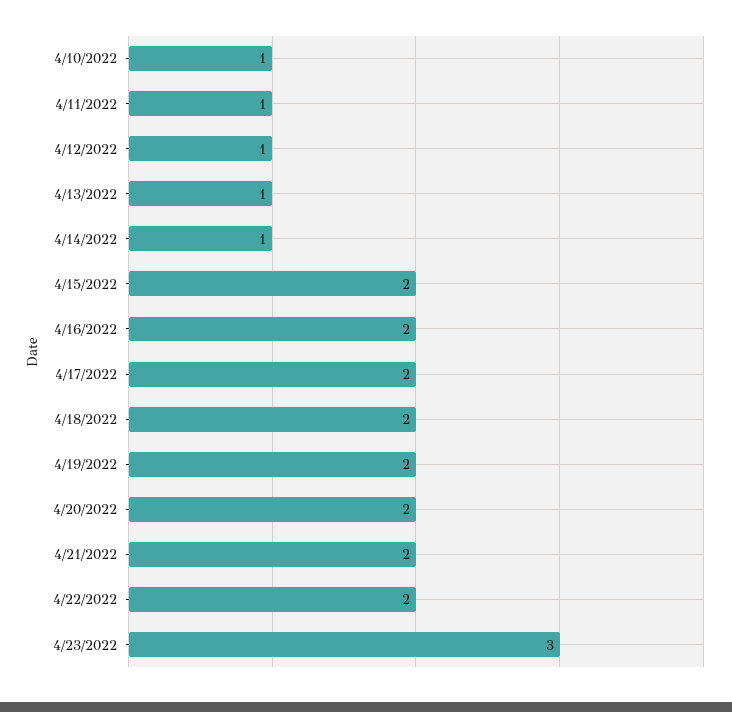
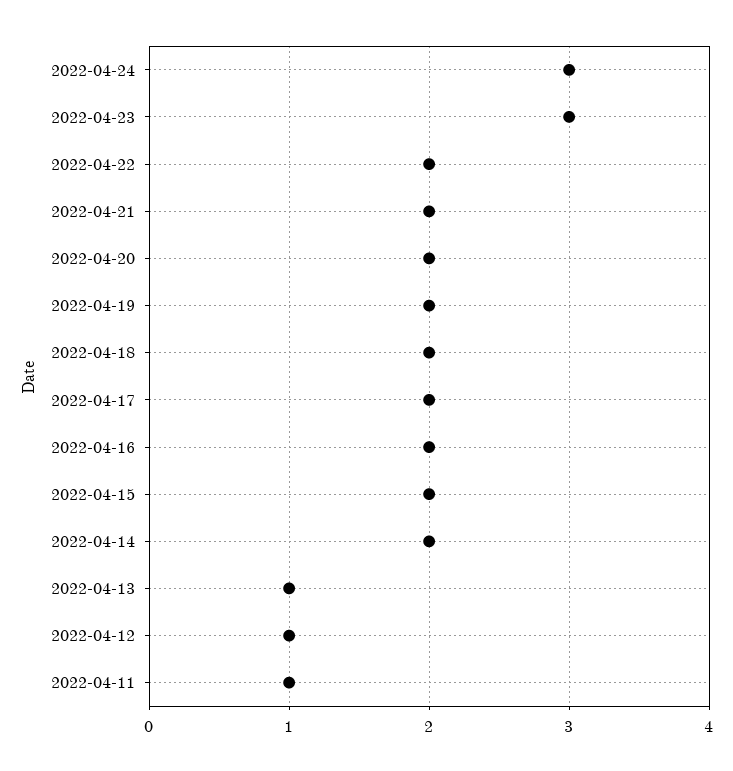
4/10/2022: 1 -> none
4/14/2022: 1 -> 2
2022-04-24: none -> 3

